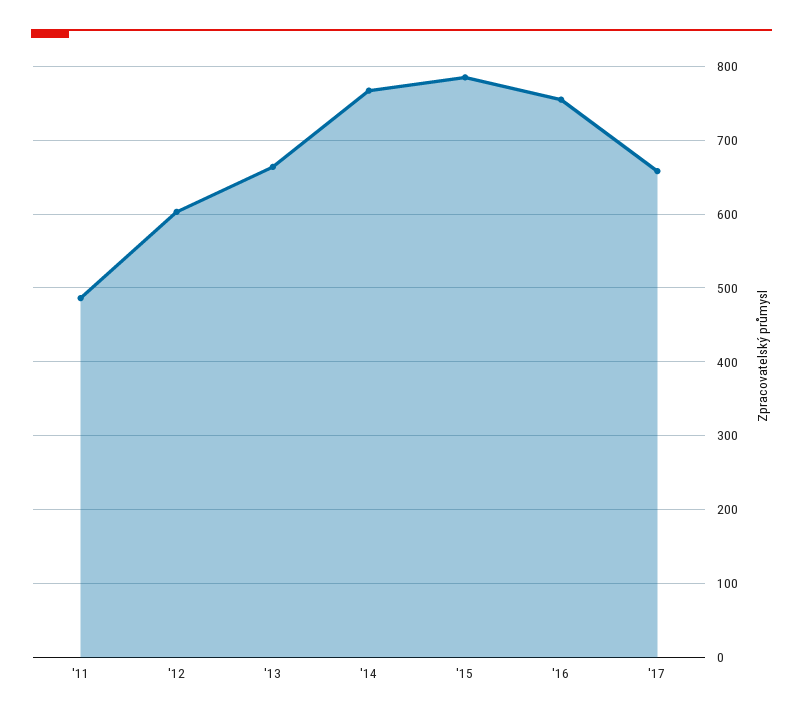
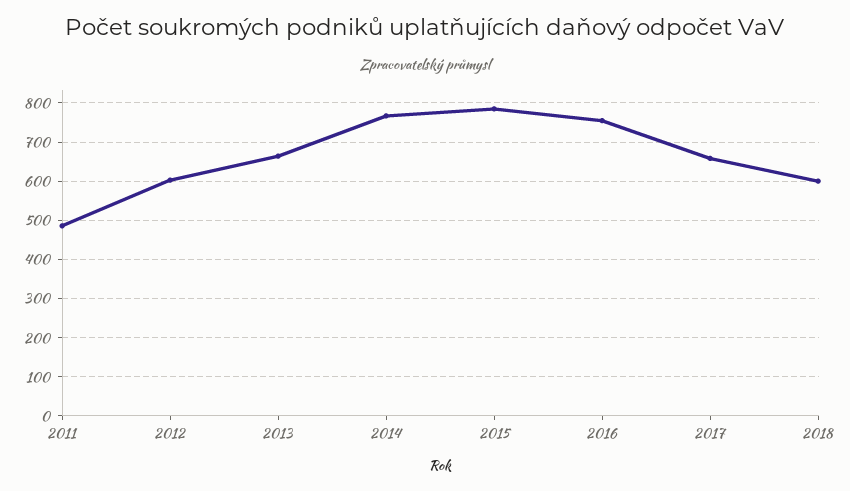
2018: none -> 600

